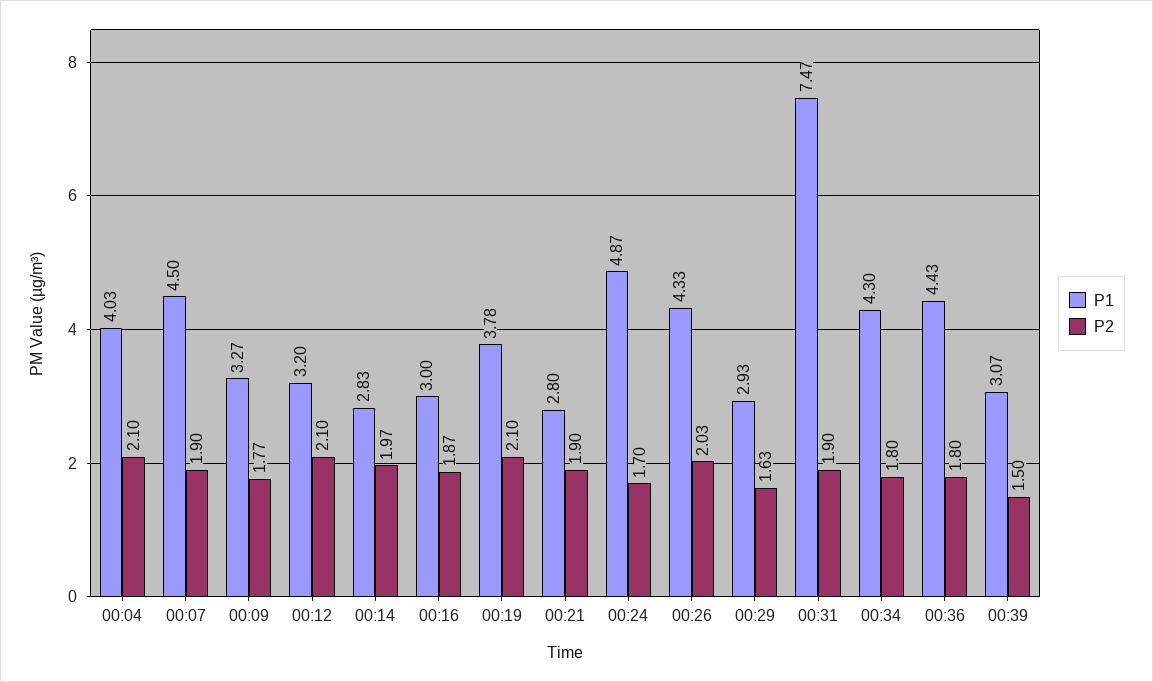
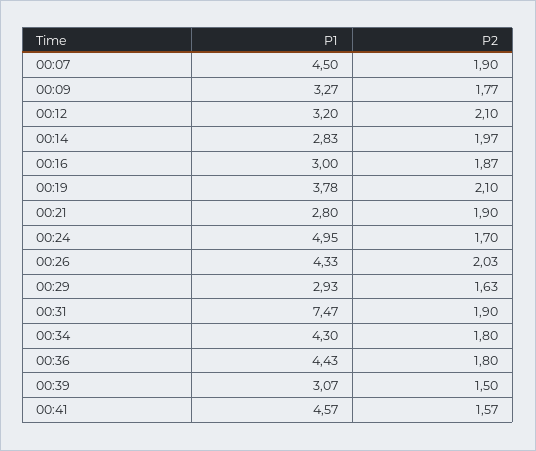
P1, 00:04: 4.03 -> none
P2, 00:04: 2.1 -> none
P1, 00:24: 4.87 -> 4.95
P1, 00:41: none -> 4.57
P2, 00:41: none -> 1.57

